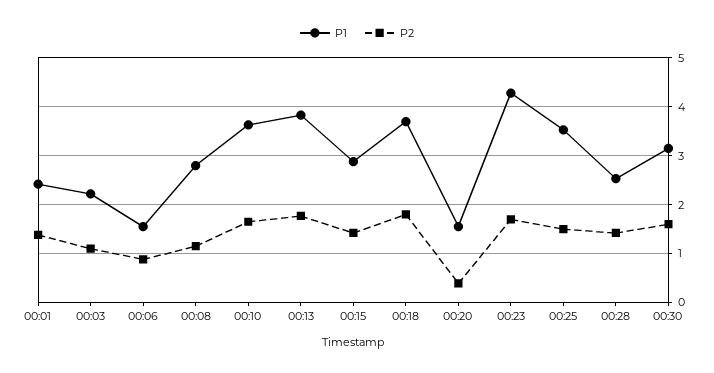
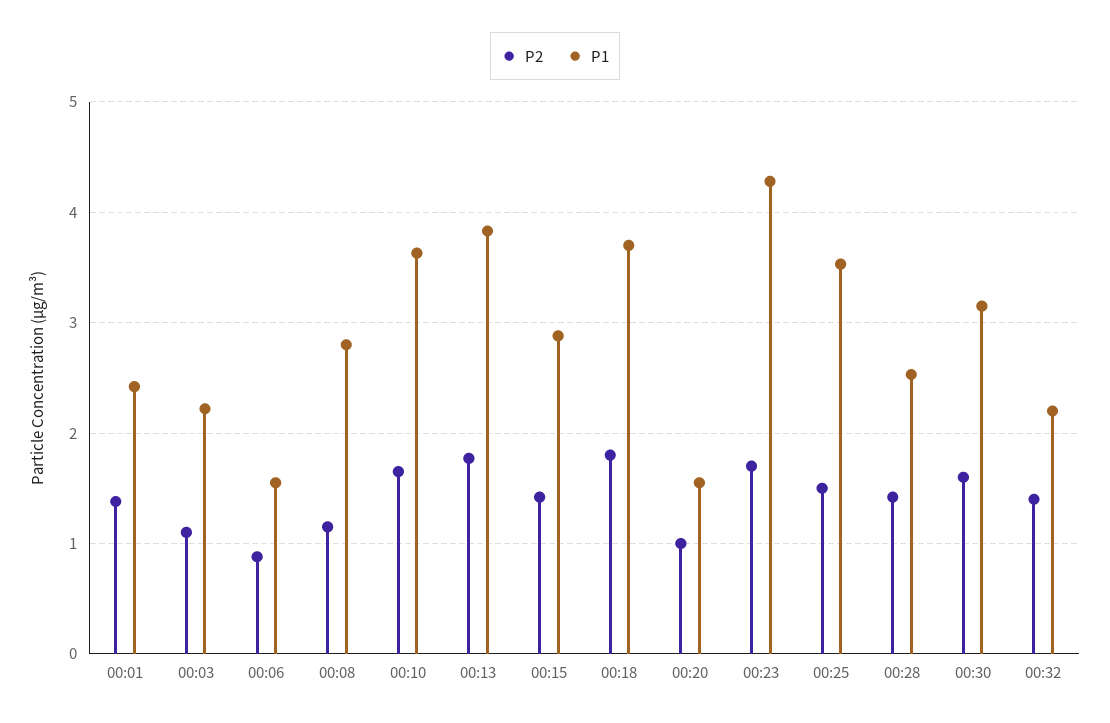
P2, 00:20: 0.4 -> 1
P2, 00:32: none -> 1.4
P1, 00:32: none -> 2.2

